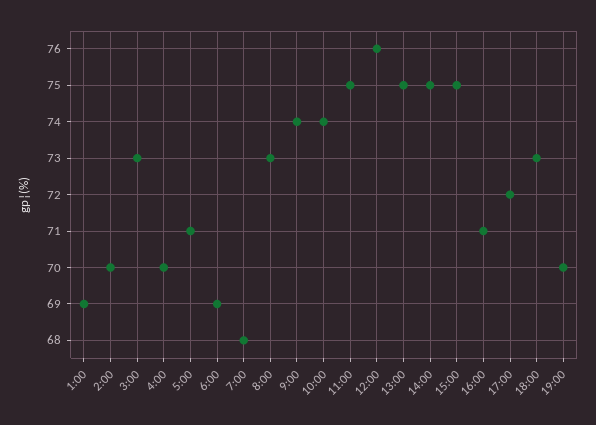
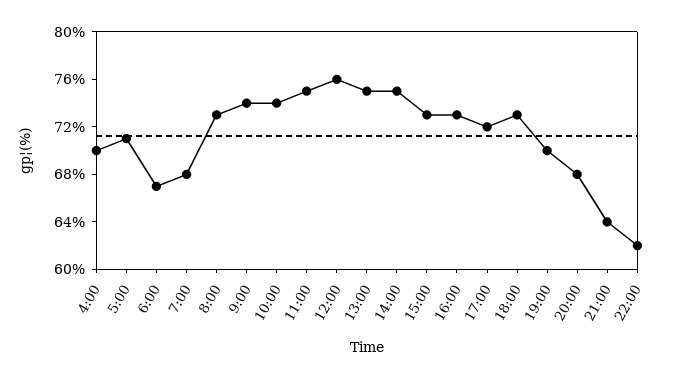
1:00: 69 -> none
2:00: 70 -> none
3:00: 73 -> none
6:00: 69 -> 67
15:00: 75 -> 73
16:00: 71 -> 73
20:00: none -> 68
21:00: none -> 64
22:00: none -> 62

